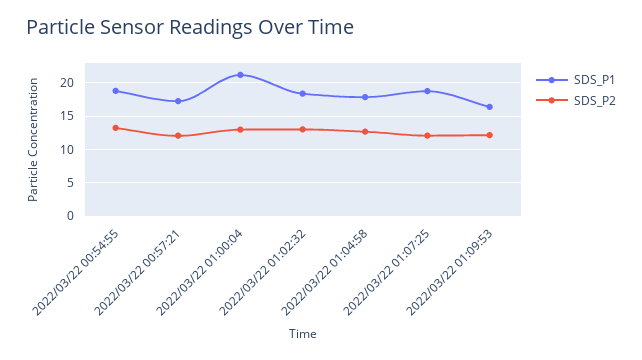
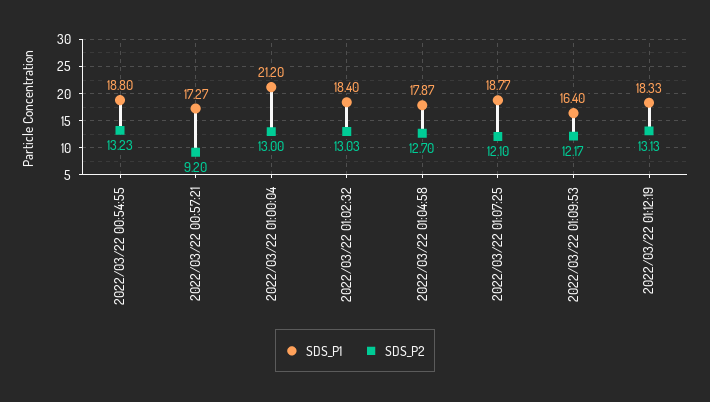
SDS_P2, 2022/03/22 00:57:21: 12 -> 9.2
SDS_P1, 2022/03/22 01:12:19: none -> 18.33
SDS_P2, 2022/03/22 01:12:19: none -> 13.13

